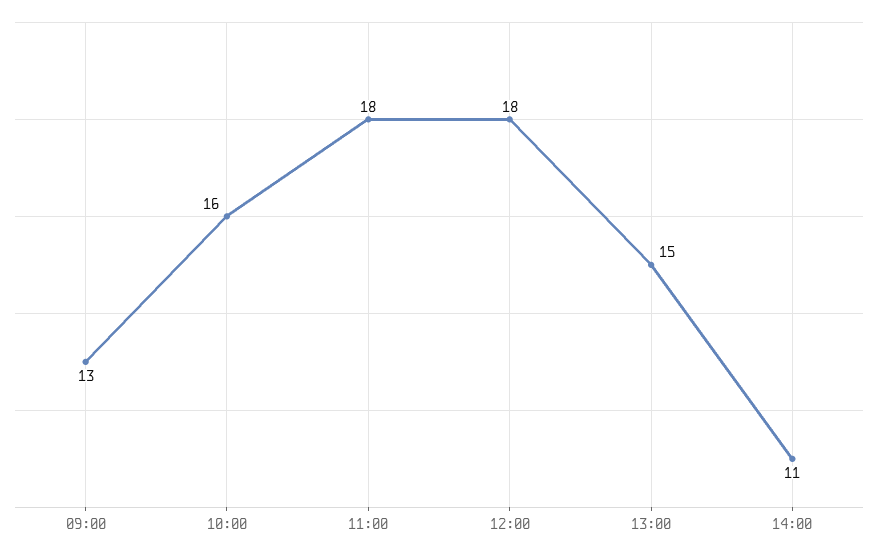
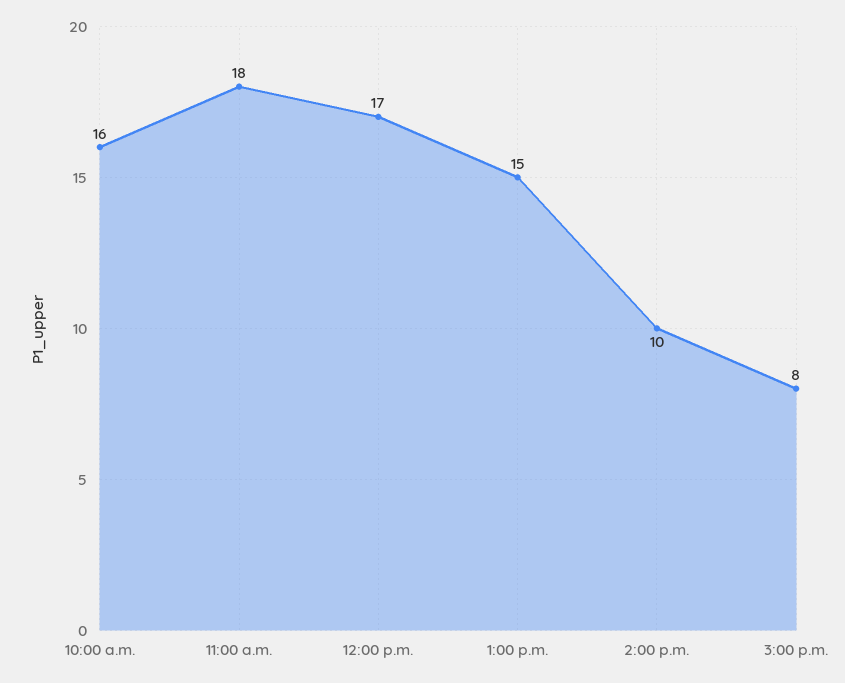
09:00: 13 -> none
12:00: 18 -> 17
14:00: 11 -> 10
3:00 p.m.: none -> 8

